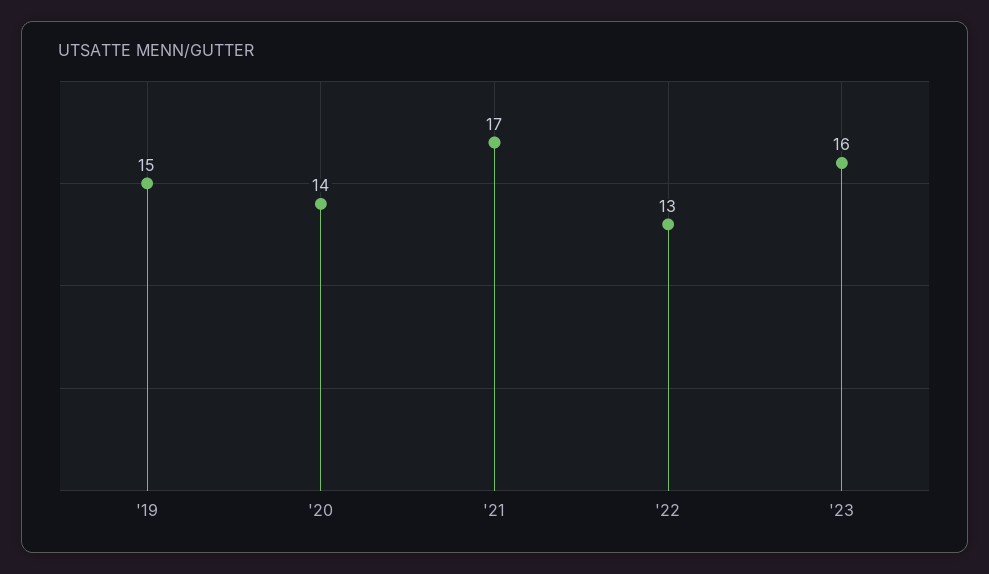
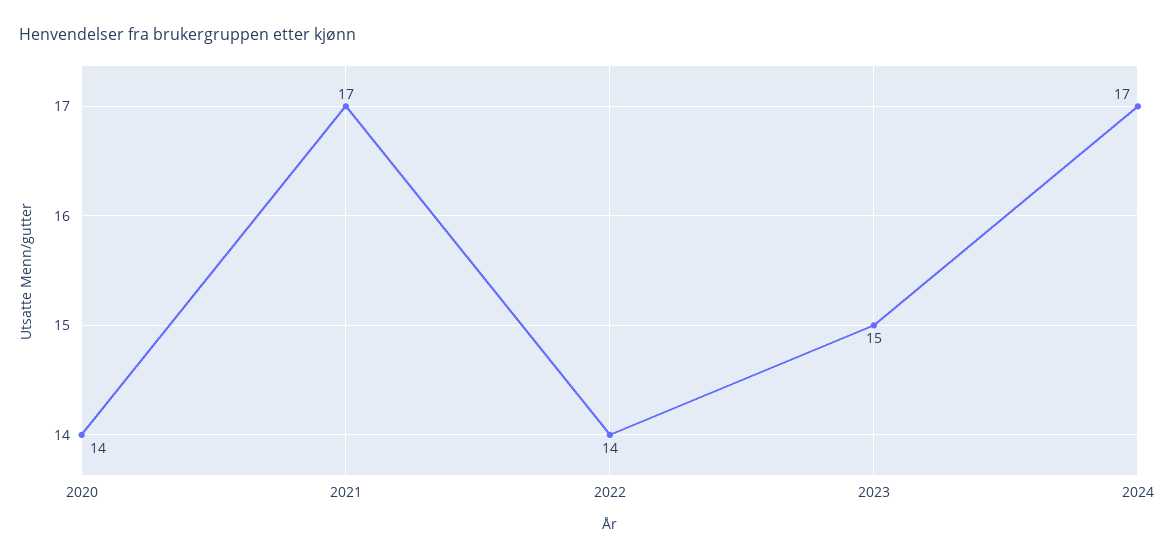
'19: 15 -> none
'22: 13 -> 14
'23: 16 -> 15
2024: none -> 17

